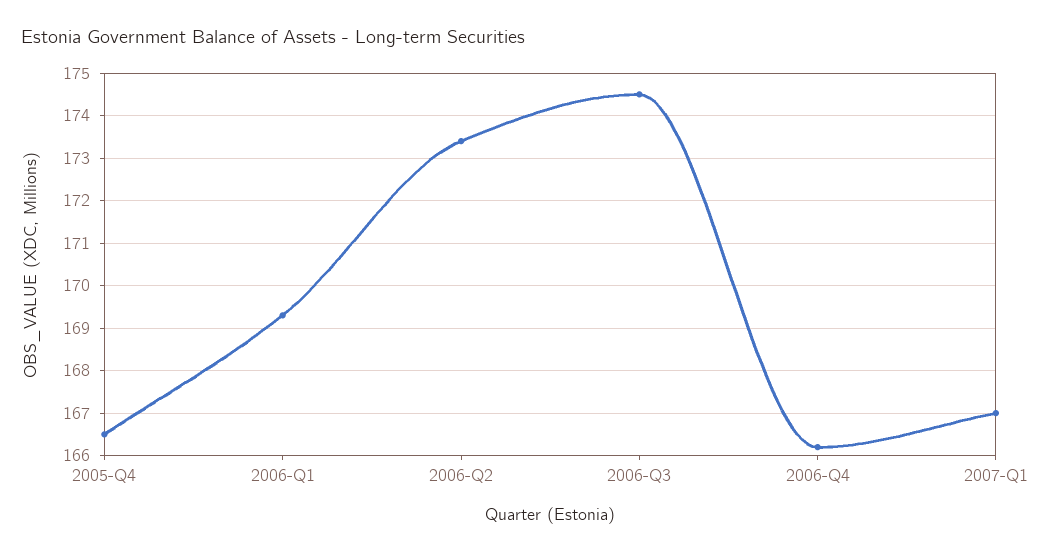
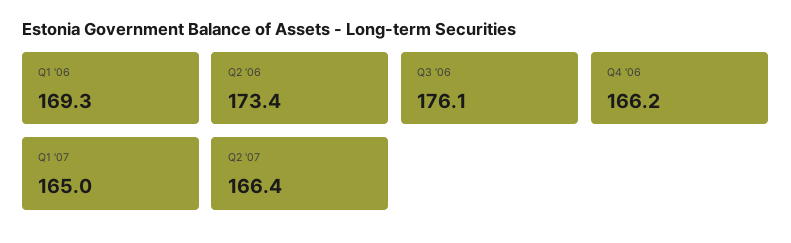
2005-Q4: 166.5 -> none
2006-Q3: 174.5 -> 176.1
2007-Q1: 167 -> 165
Q2 '07: none -> 166.4

